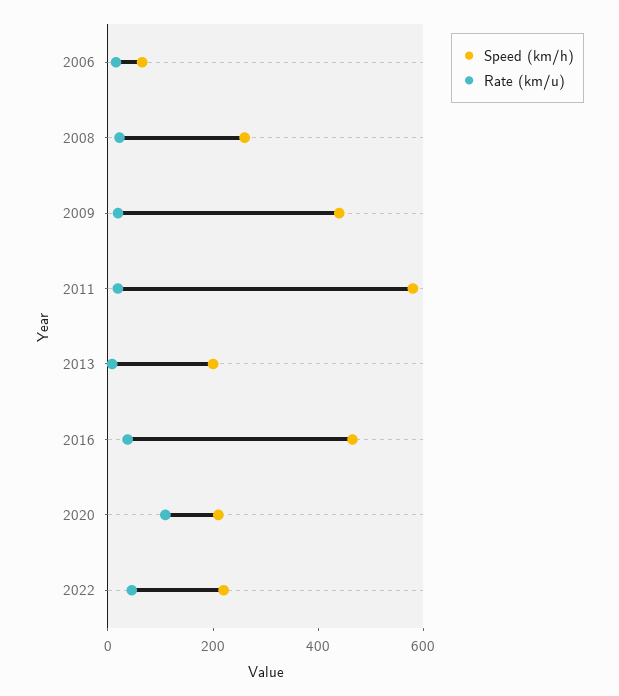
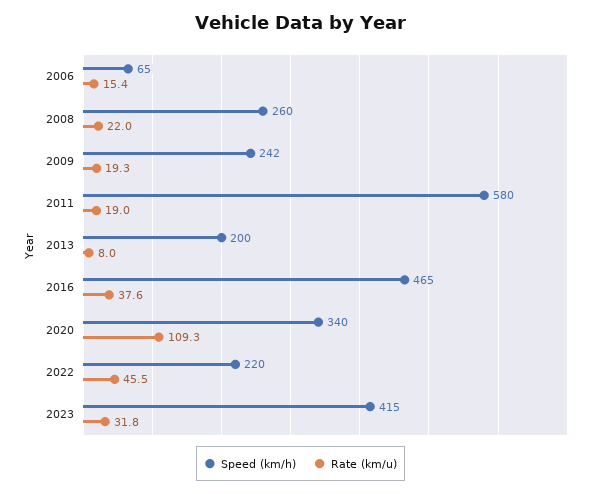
Speed (km/h), 2009: 450 -> 242
Speed (km/h), 2020: 200 -> 340
Speed (km/h), 2023: none -> 415
Rate (km/u), 2023: none -> 31.8

